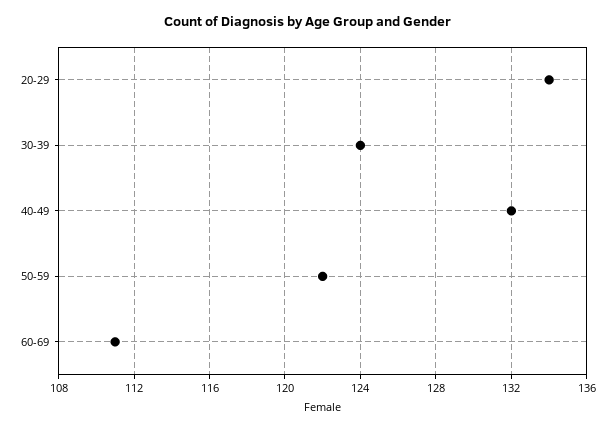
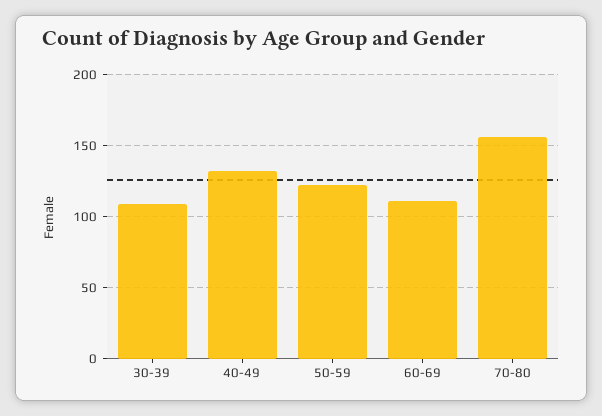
20-29: 134 -> none
30-39: 124 -> 110
70-80: none -> 155

